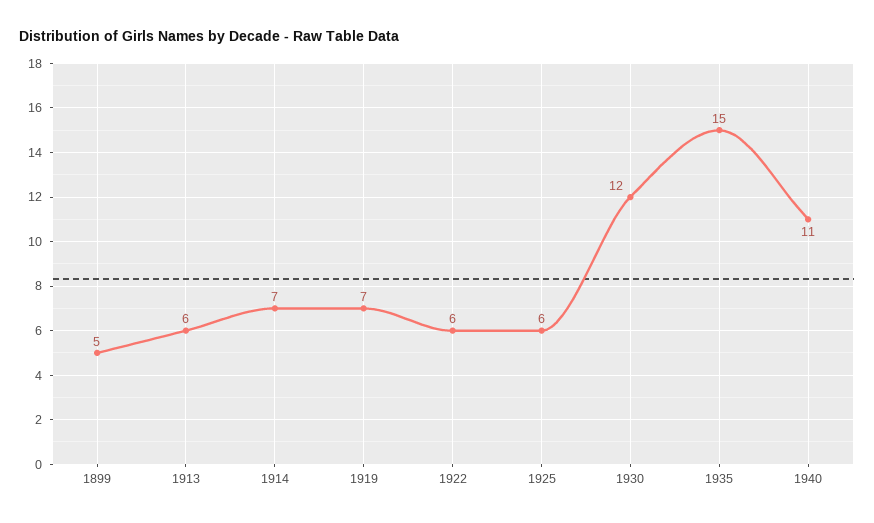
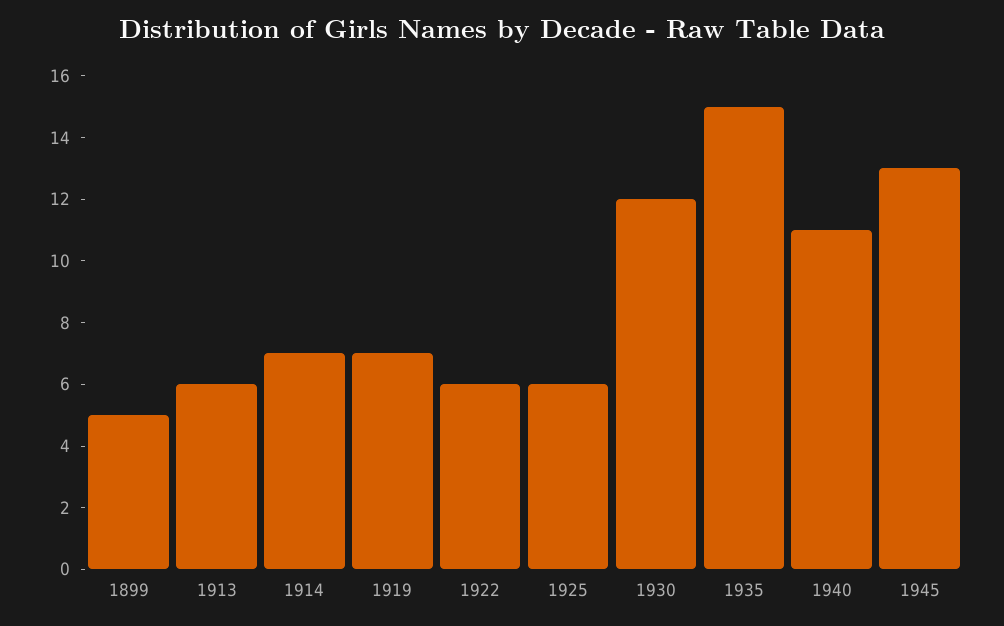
1945: none -> 13

